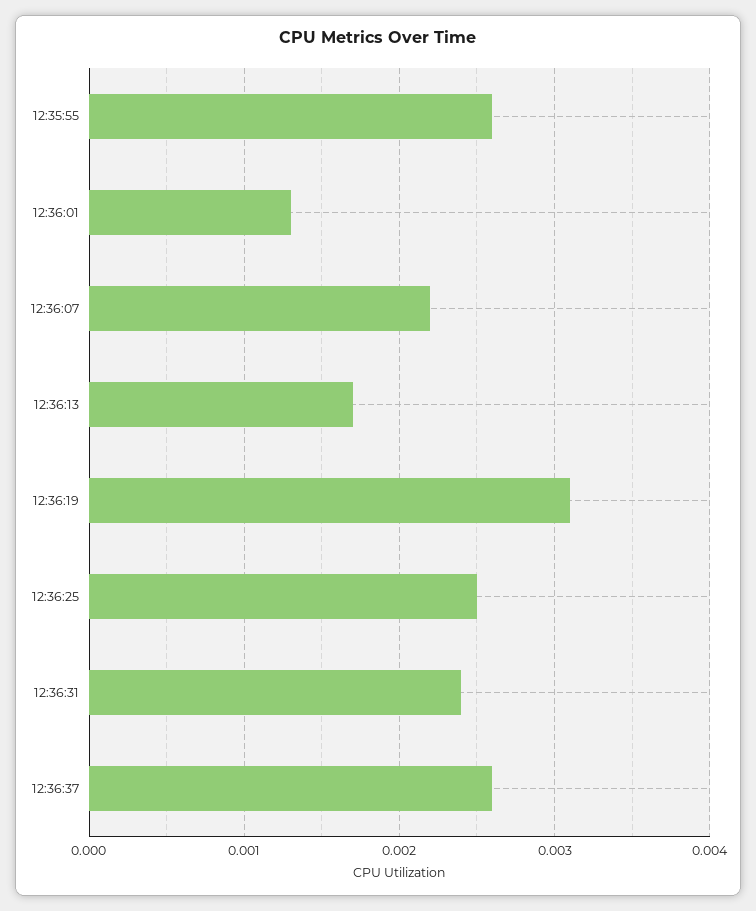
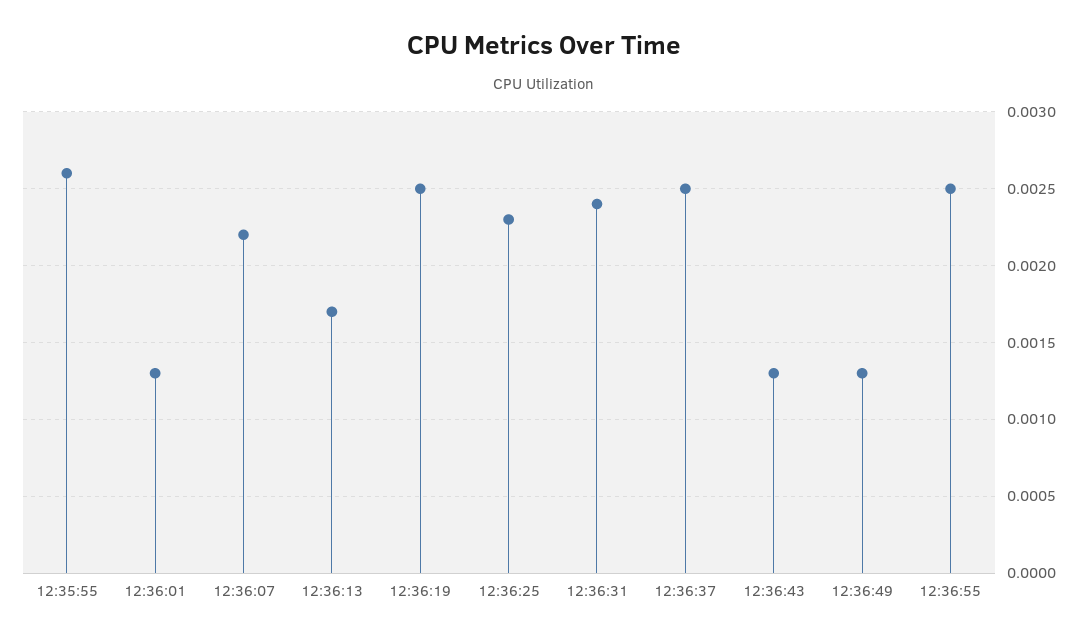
12:36:19: 0.0031 -> 0.0025
12:36:25: 0.0025 -> 0.0023
12:36:37: 0.0026 -> 0.0025
12:36:43: none -> 0.0013
12:36:49: none -> 0.0013
12:36:55: none -> 0.0025

